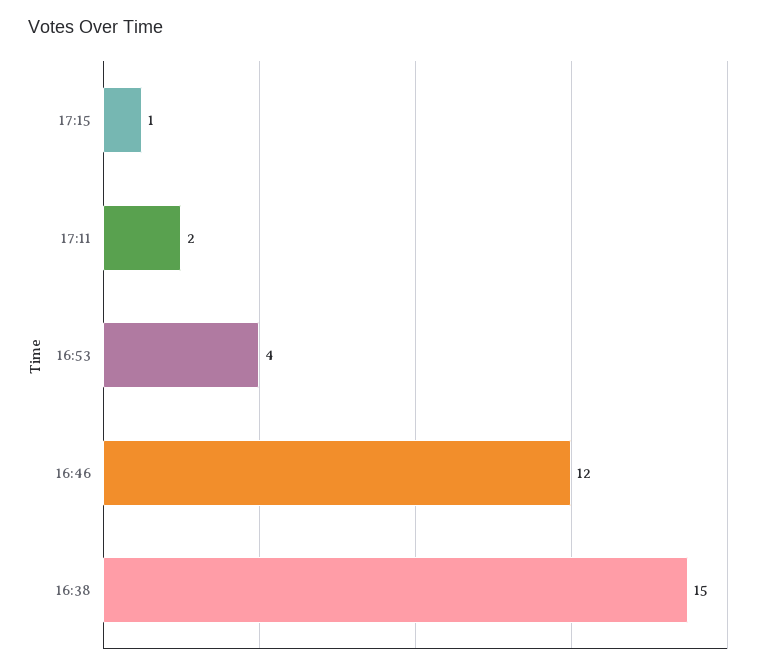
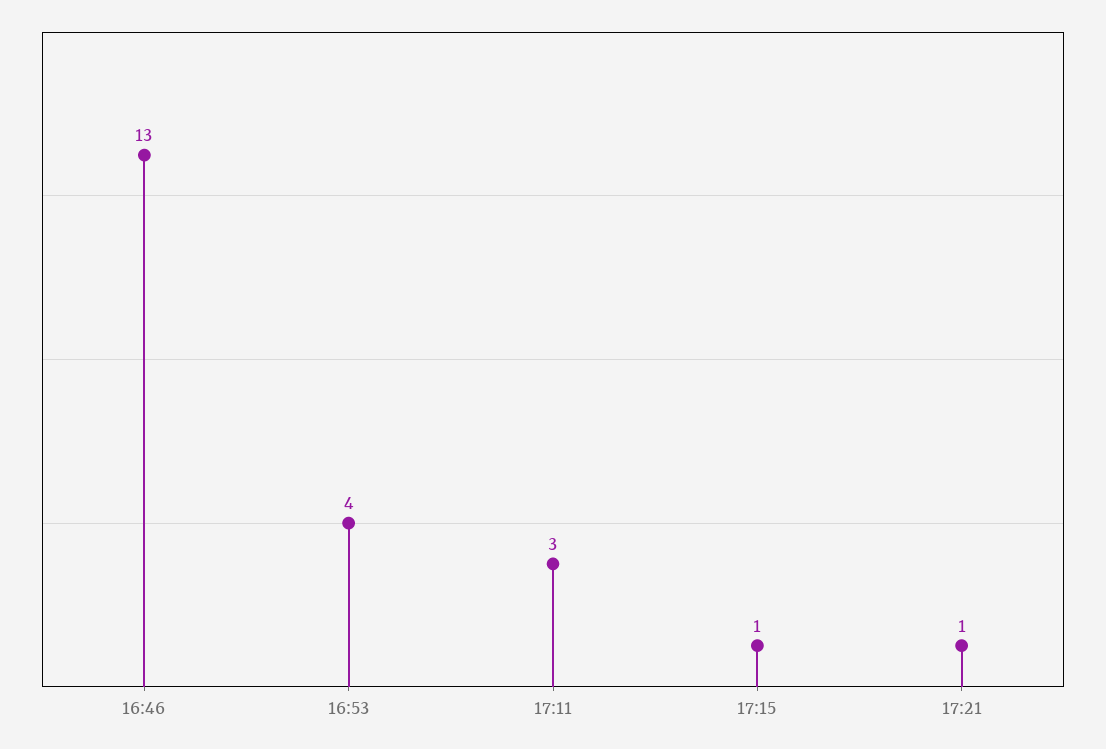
17:11: 2 -> 3
16:46: 12 -> 13
16:38: 15 -> none
17:21: none -> 1

